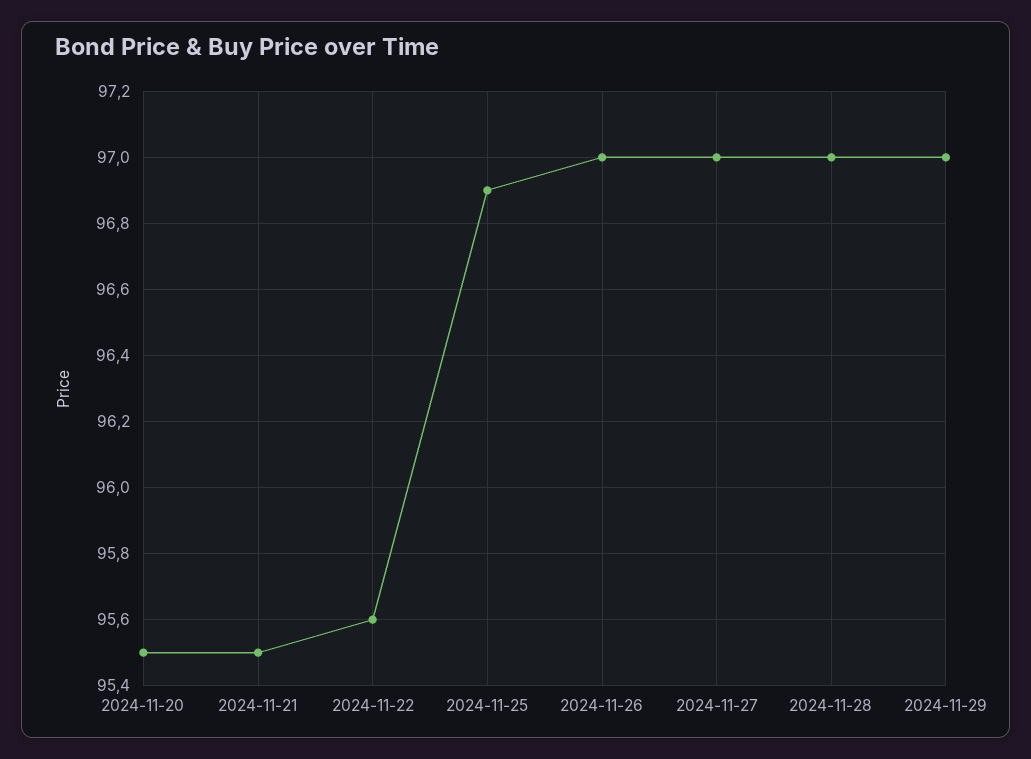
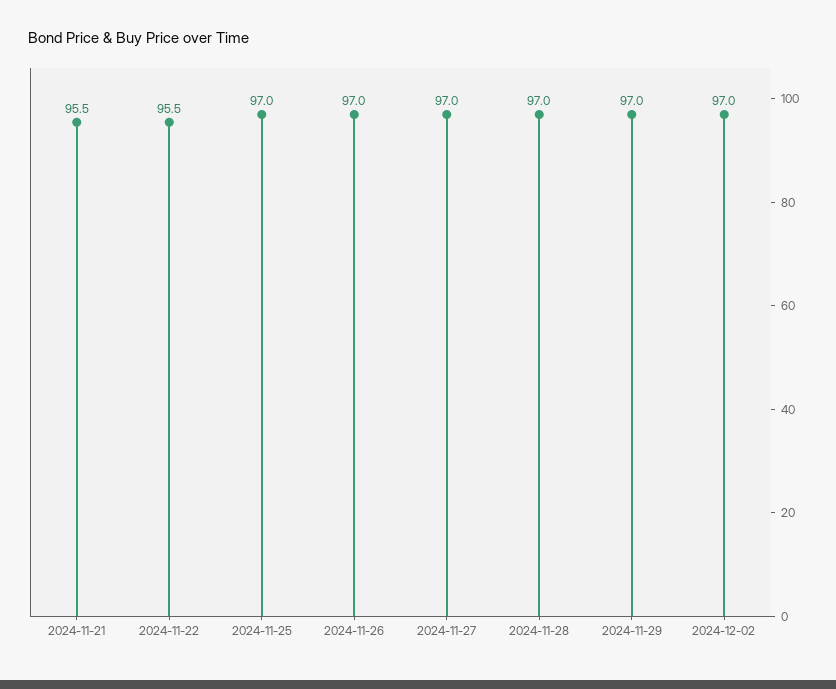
2024-11-20: 95.5 -> none
2024-11-22: 95.6 -> 95.5
2024-11-25: 96.9 -> 97
2024-12-02: none -> 97

